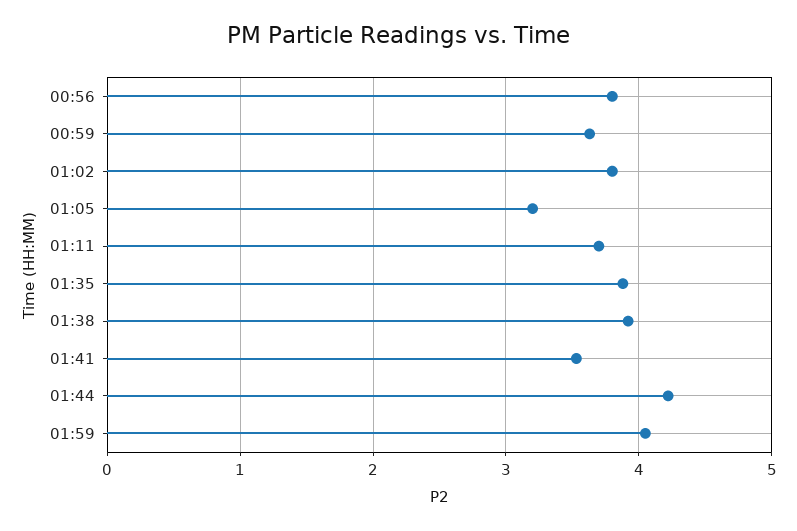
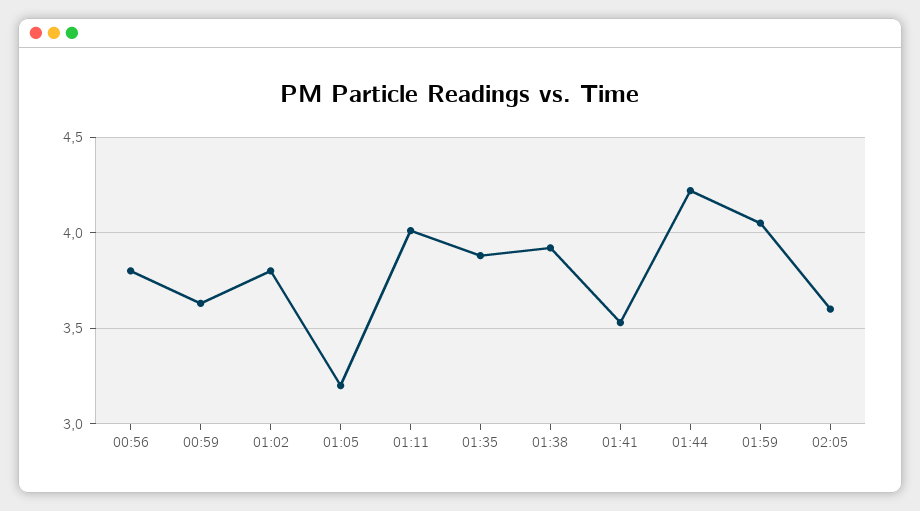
01:11: 3.7 -> 4
02:05: none -> 3.6

